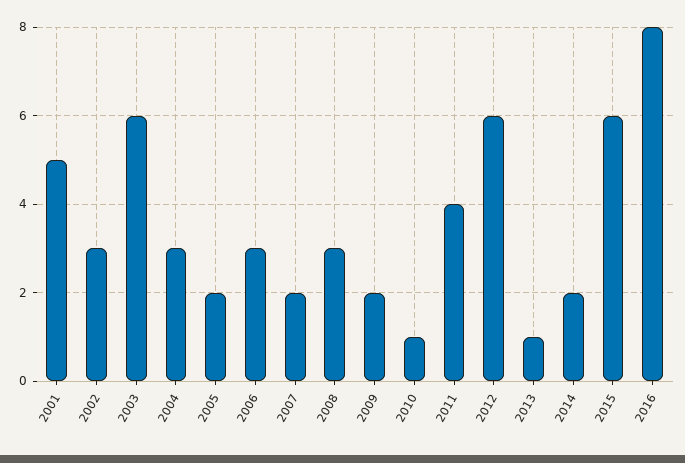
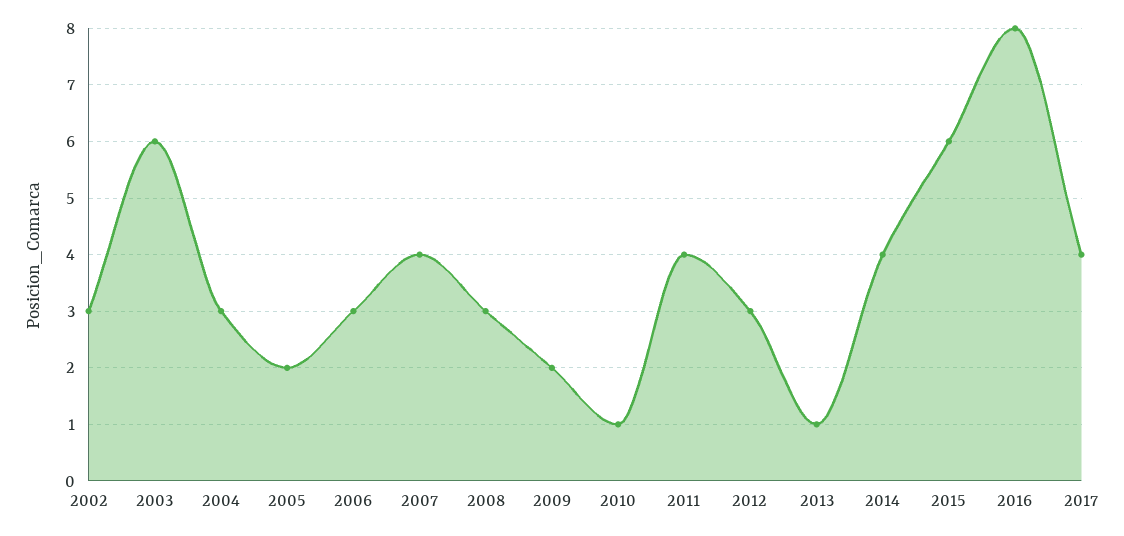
2001: 5 -> none
2007: 2 -> 4
2012: 6 -> 3
2014: 2 -> 4
2017: none -> 4

